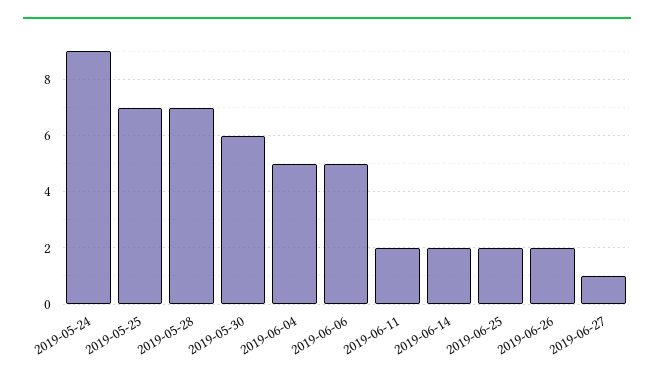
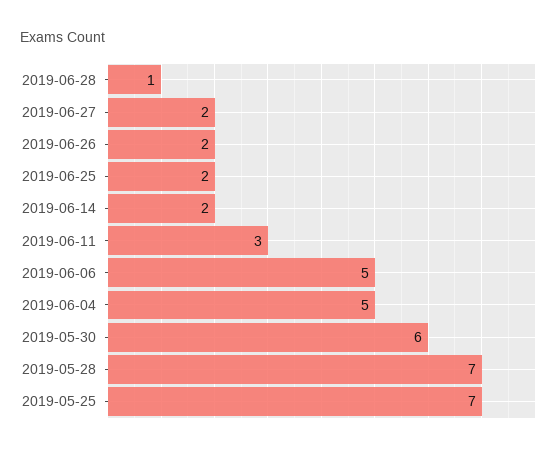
2019-05-24: 9 -> none
2019-06-11: 2 -> 3
2019-06-27: 1 -> 2
2019-06-28: none -> 1

